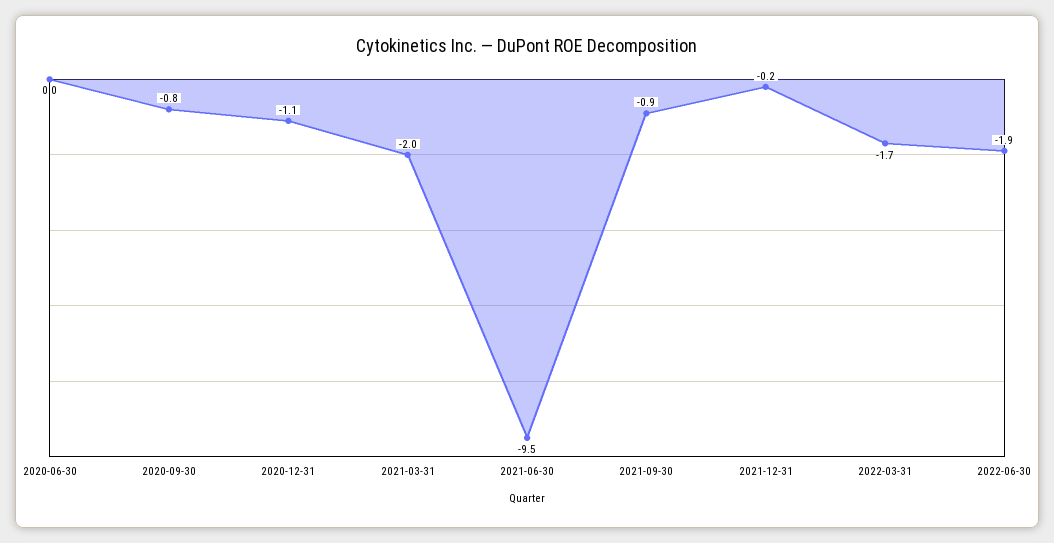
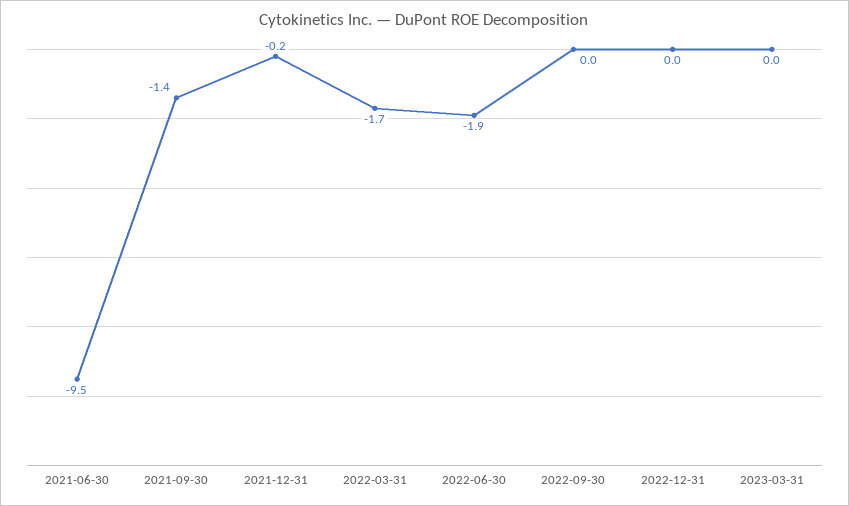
2020-06-30: 0 -> none
2020-09-30: -0.8 -> none
2020-12-31: -1.1 -> none
2021-03-31: -2 -> none
2021-09-30: -0.9 -> -1.4
2022-09-30: none -> 0
2022-12-31: none -> 0
2023-03-31: none -> 0

